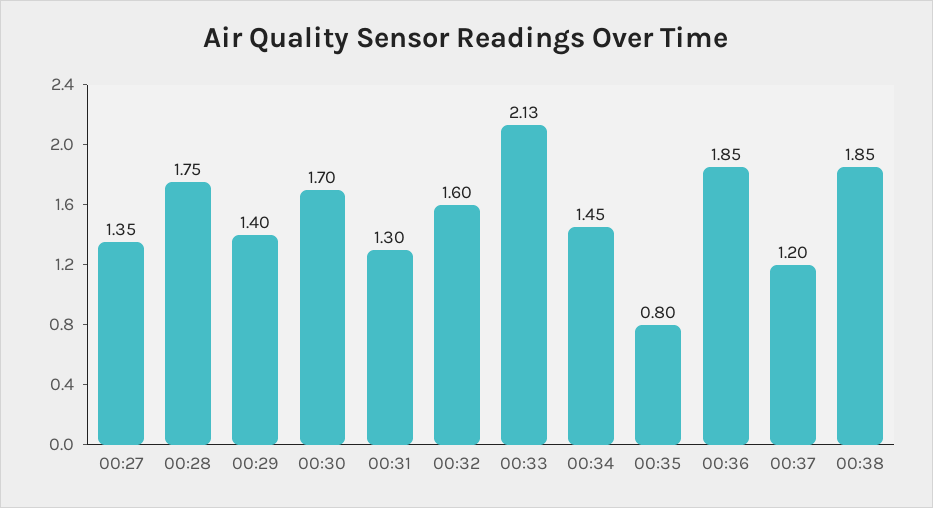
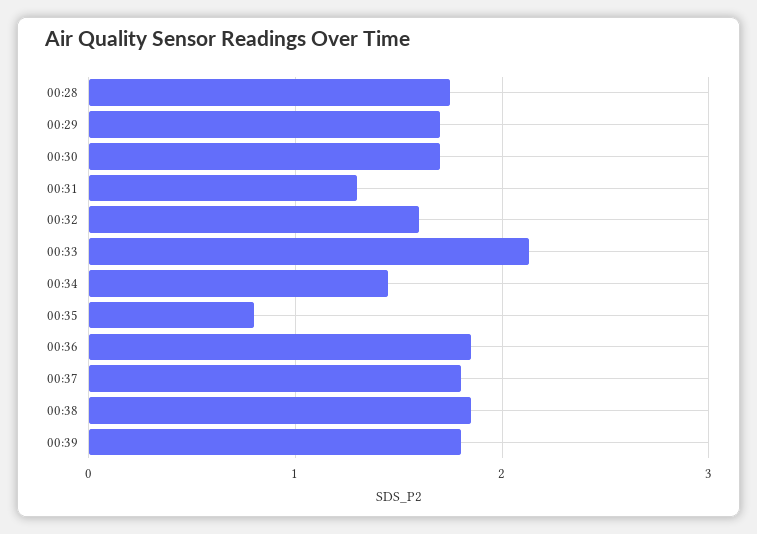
00:27: 1.35 -> none
00:29: 1.4 -> 1.7
00:37: 1.2 -> 1.8
00:39: none -> 1.8

